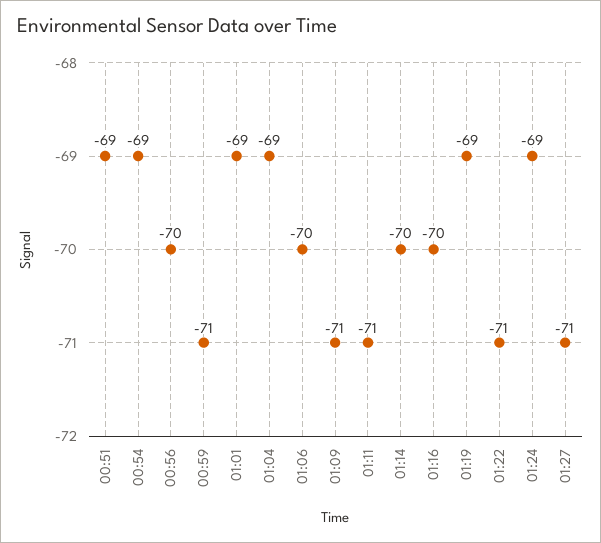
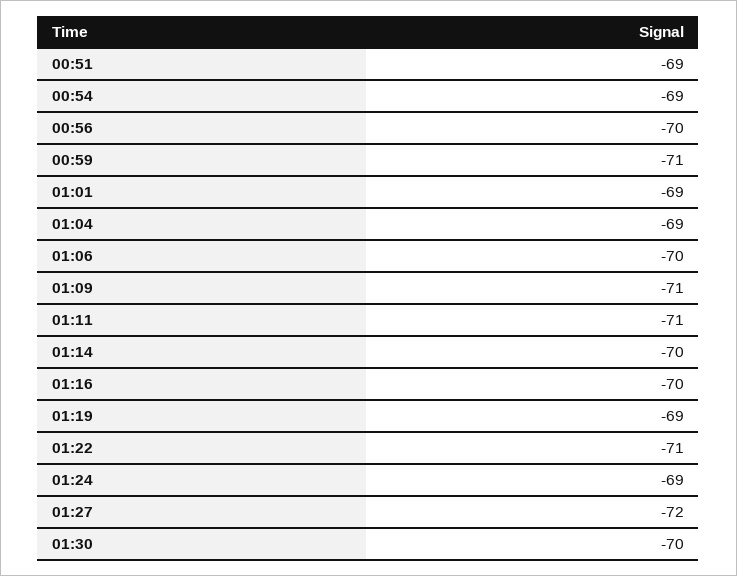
01:27: -71 -> -72
01:30: none -> -70

